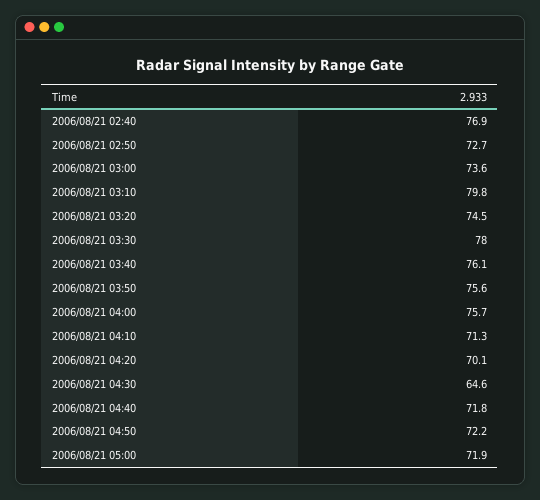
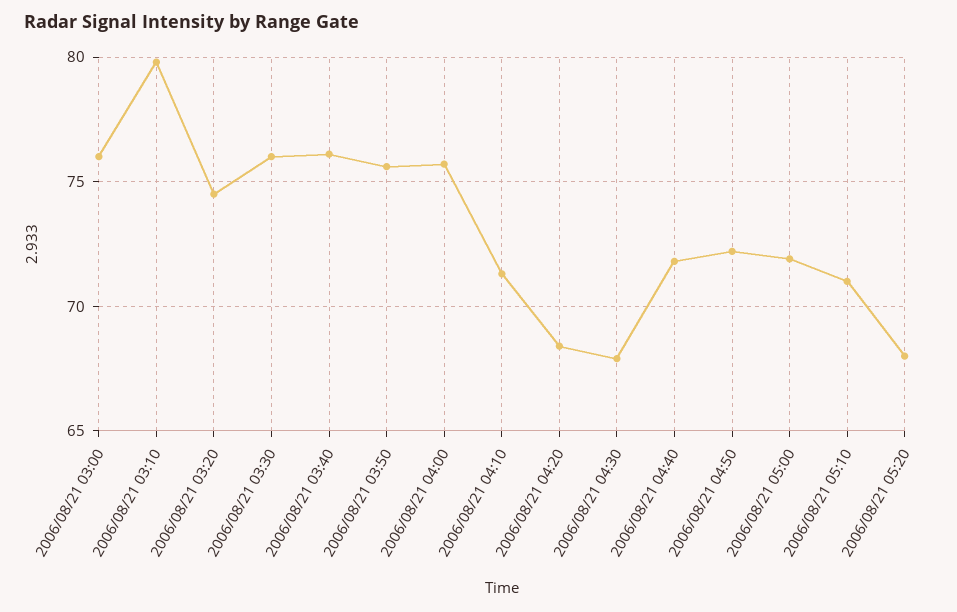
2006/08/21 02:40: 76.9 -> none
2006/08/21 02:50: 72.7 -> none
2006/08/21 03:00: 73.6 -> 76
2006/08/21 03:30: 78 -> 76
2006/08/21 04:20: 70.1 -> 68.5
2006/08/21 04:30: 64.6 -> 68
2006/08/21 05:10: none -> 71
2006/08/21 05:20: none -> 68

